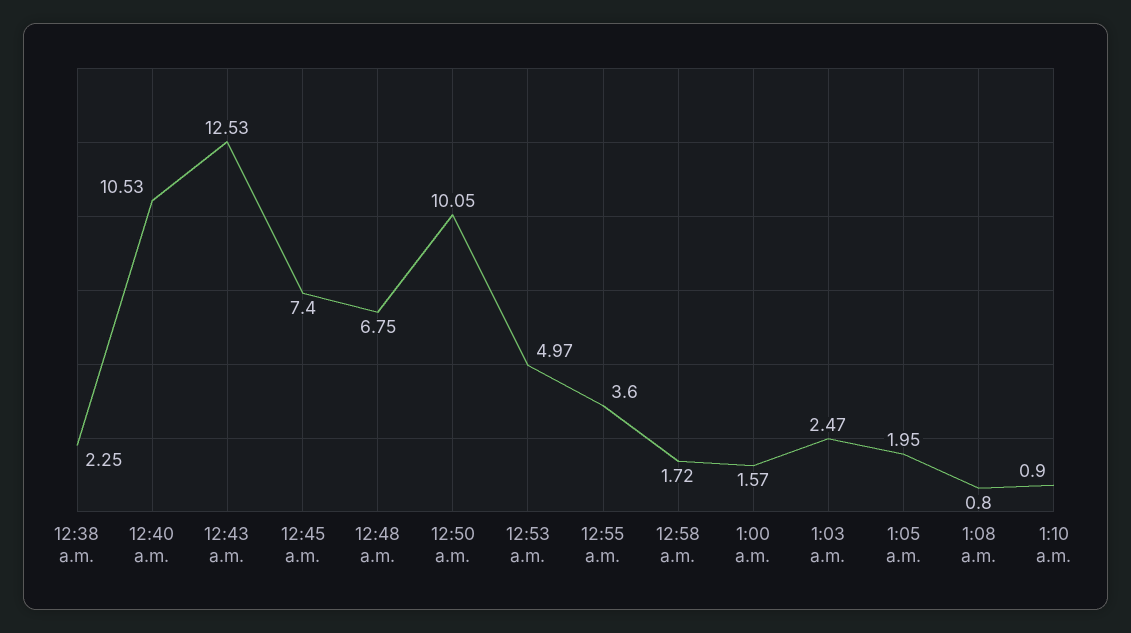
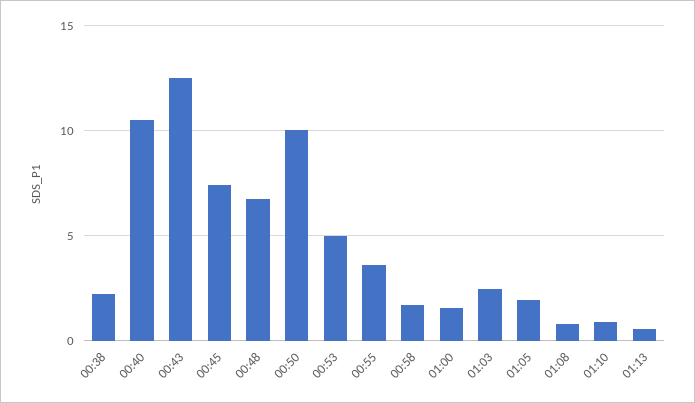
01:13: none -> 0.5

